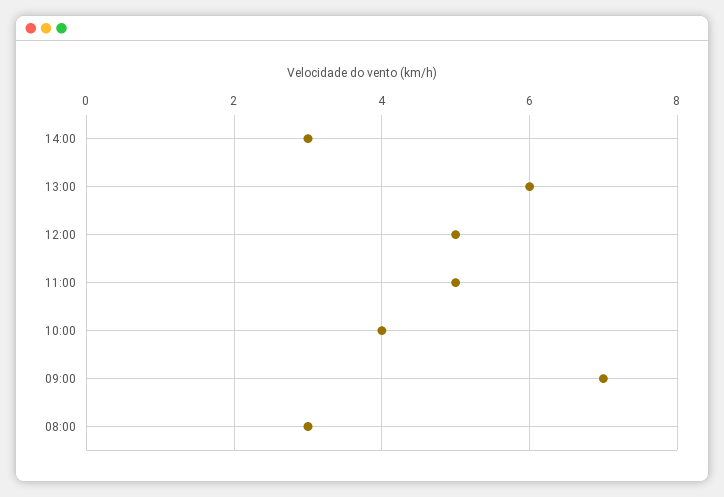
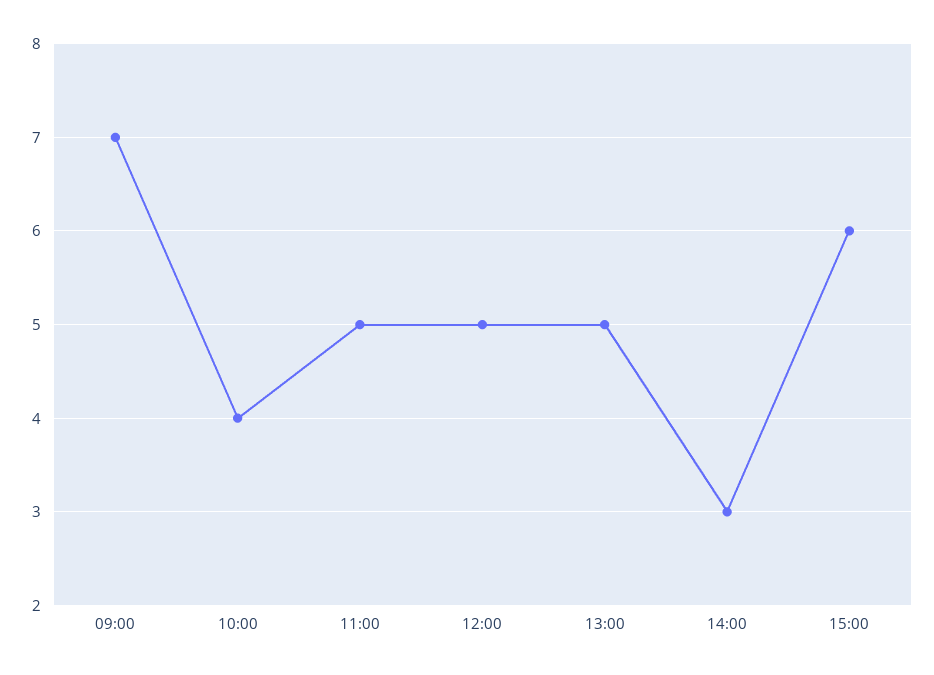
13:00: 6 -> 5
08:00: 3 -> none
15:00: none -> 6

